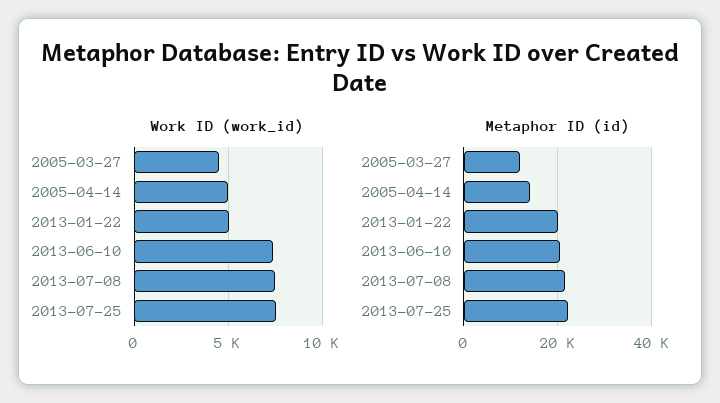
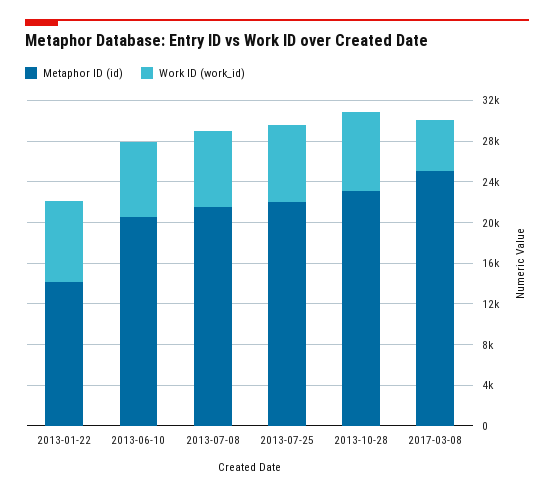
Work ID (work_id), 2005-03-27: 4500 -> none
Work ID (work_id), 2005-04-14: 5000 -> none
Work ID (work_id), 2013-01-22: 5000 -> 8000
Metaphor ID (id), 2005-03-27: 12000 -> none
Metaphor ID (id), 2005-04-14: 14000 -> none
Metaphor ID (id), 2013-01-22: 20000 -> 14000
Metaphor ID (id), 2013-10-28: none -> 23000
Work ID (work_id), 2013-10-28: none -> 8000
Metaphor ID (id), 2017-03-08: none -> 25000
Work ID (work_id), 2017-03-08: none -> 5000

